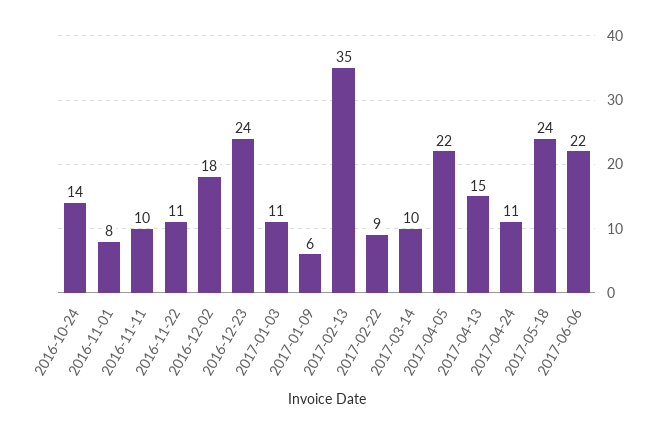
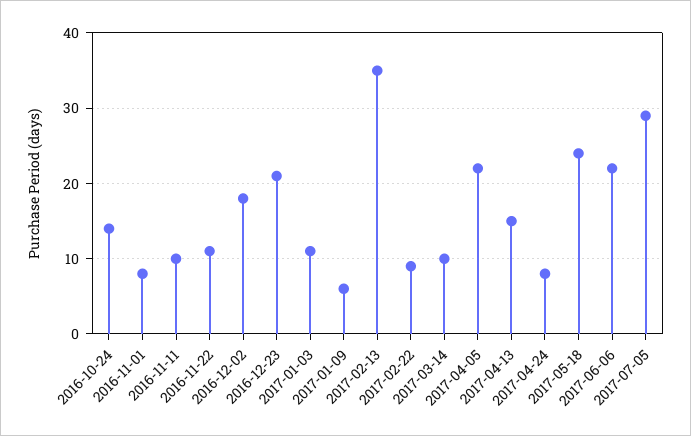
2016-12-23: 24 -> 21
2017-04-24: 11 -> 8
2017-07-05: none -> 29

